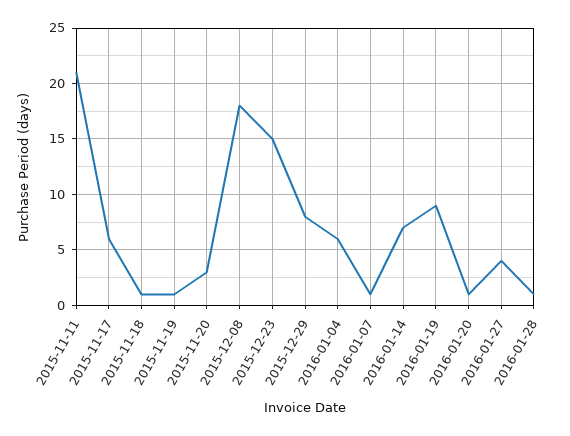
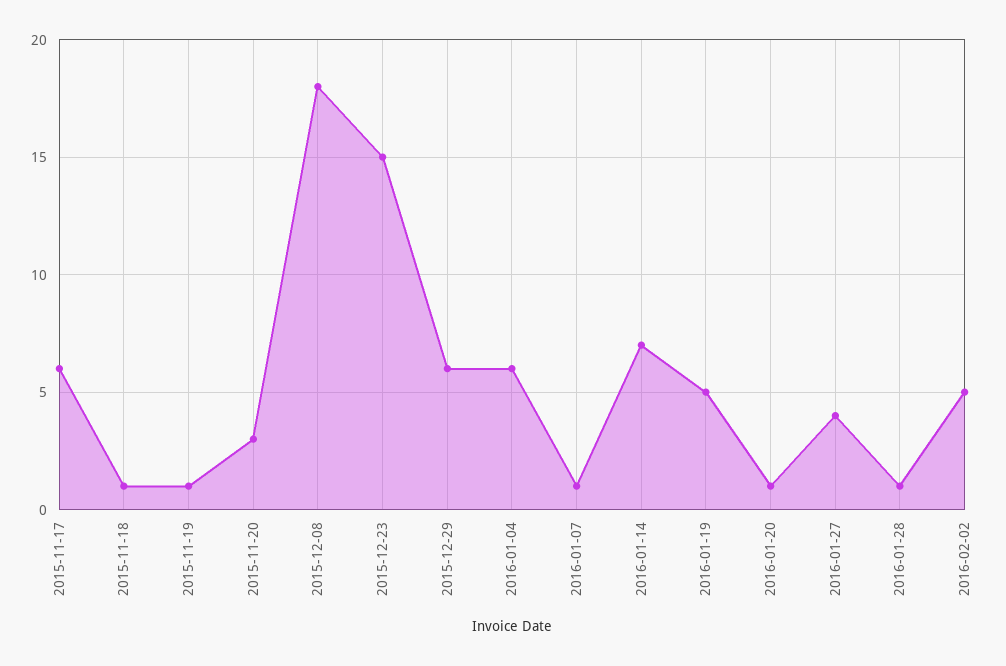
2015-11-11: 21 -> none
2015-12-29: 8 -> 6
2016-01-19: 9 -> 5
2016-02-02: none -> 5

